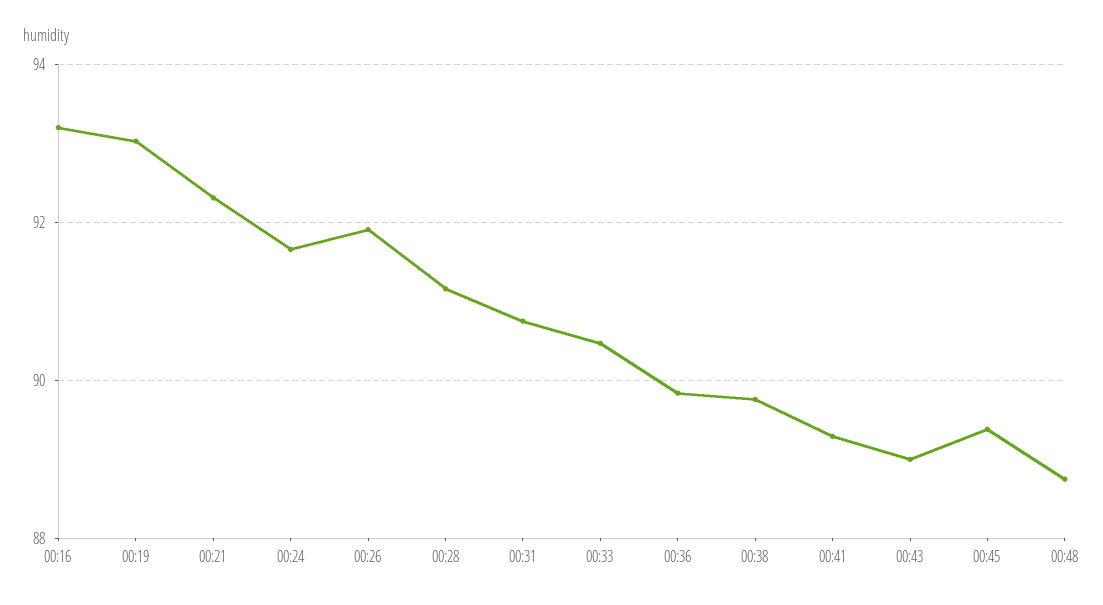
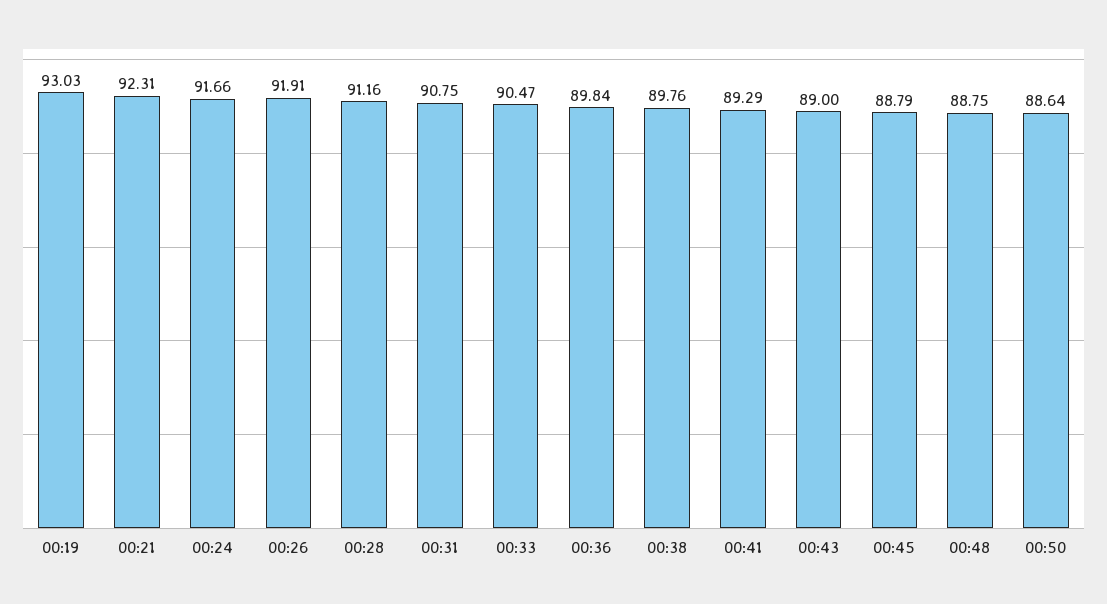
00:16: 93.2 -> none
00:45: 89.4 -> 88.79
00:50: none -> 88.64

